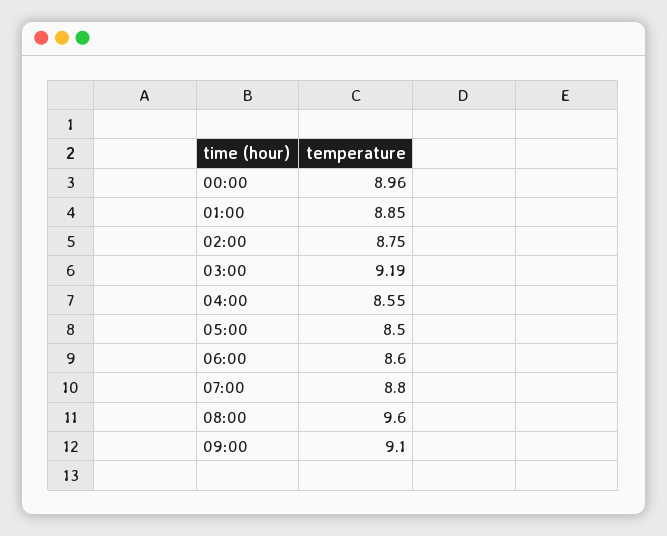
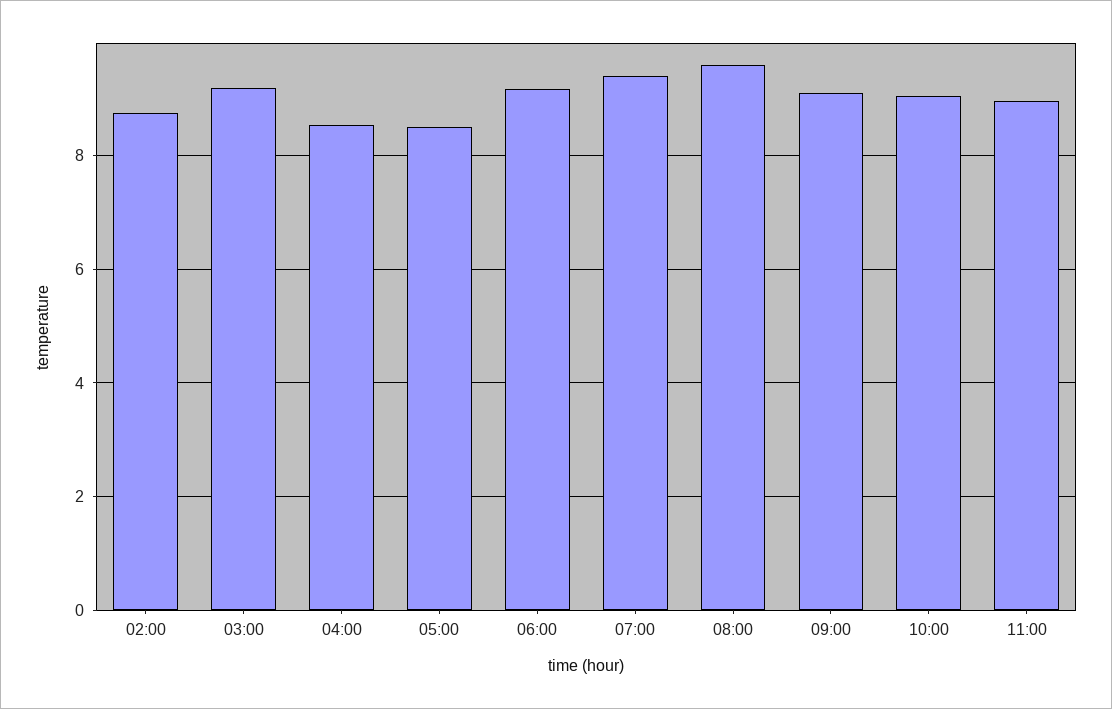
00:00: 8.96 -> none
01:00: 8.85 -> none
06:00: 8.6 -> 9.2
07:00: 8.8 -> 9.4
10:00: none -> 9
11:00: none -> 9

